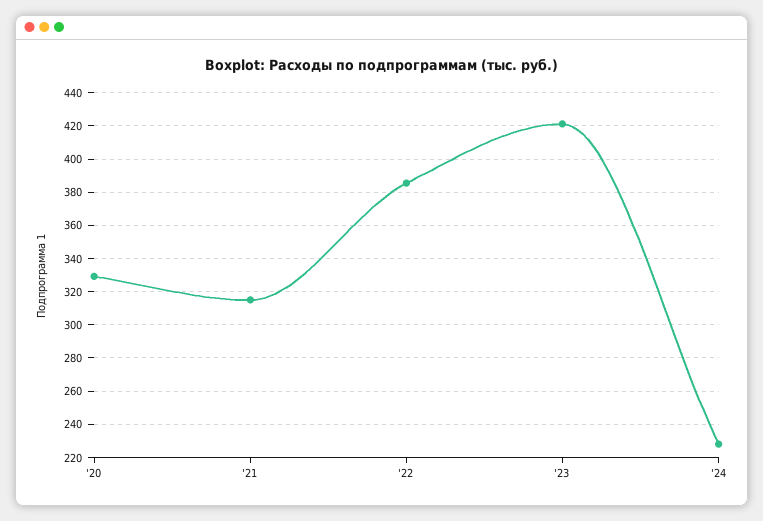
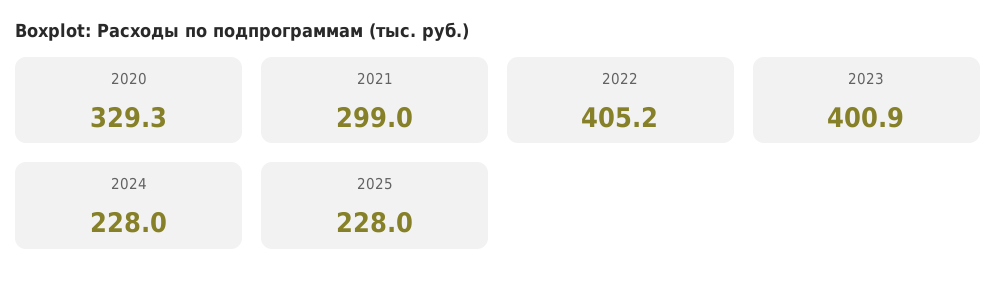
'21: 315 -> 299
'22: 385 -> 405.2
'23: 420 -> 400.9
2025: none -> 228

